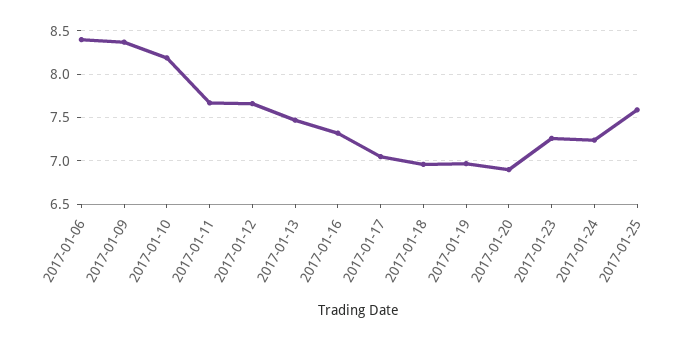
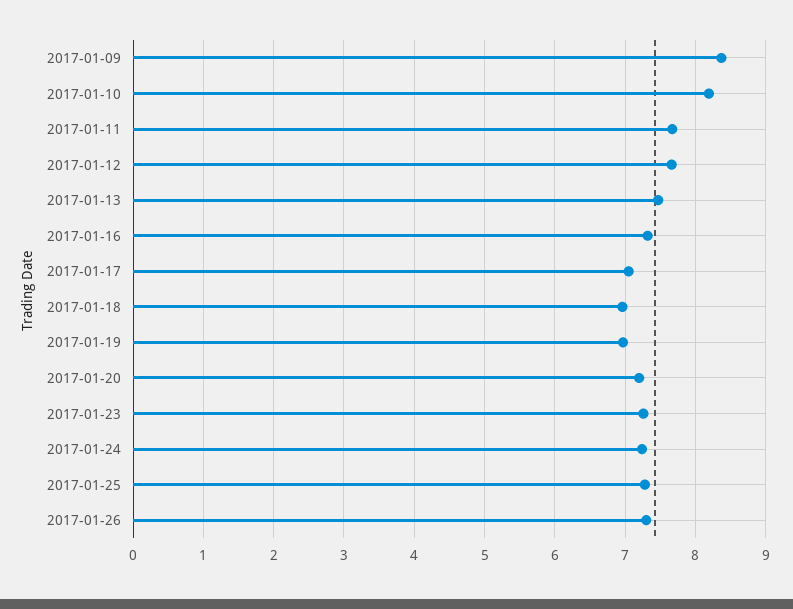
2017-01-06: 8.4 -> none
2017-01-20: 6.9 -> 7.2
2017-01-25: 7.6 -> 7.3
2017-01-26: none -> 7.3

